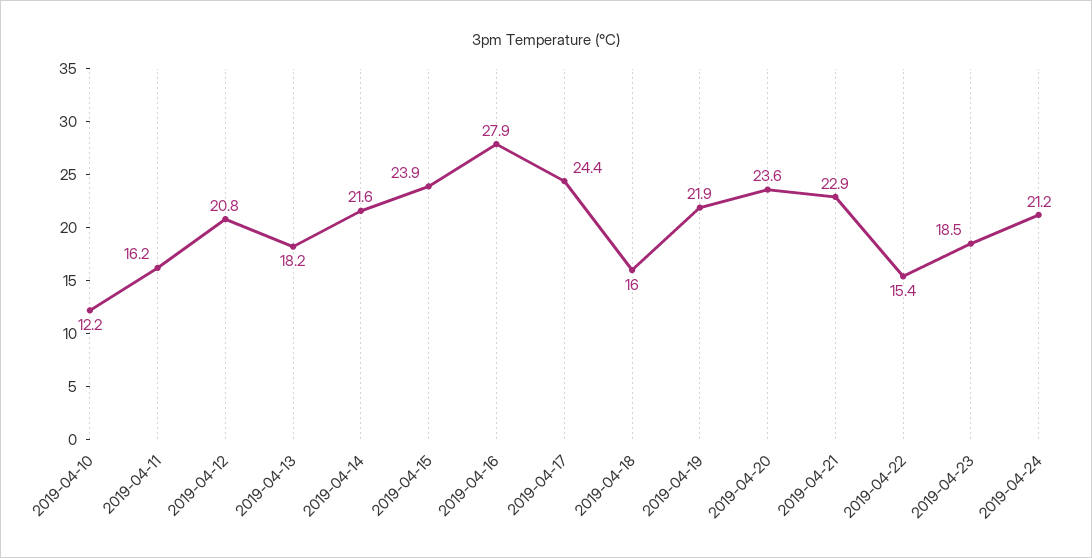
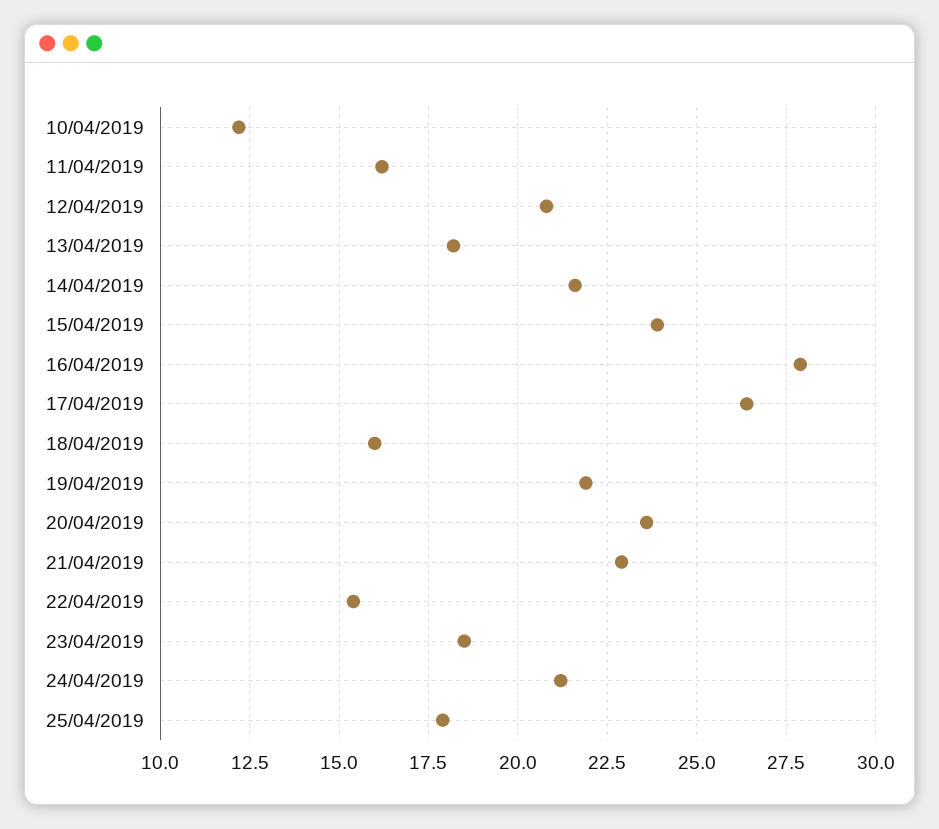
2019-04-17: 24.4 -> 26.5
25/04/2019: none -> 18

